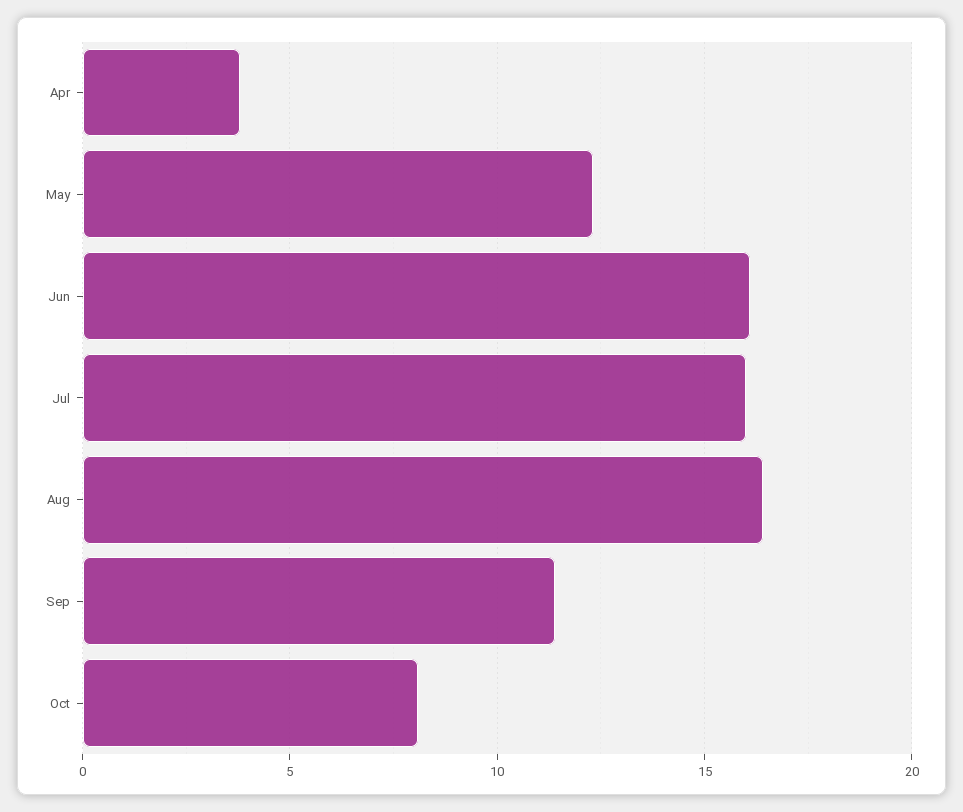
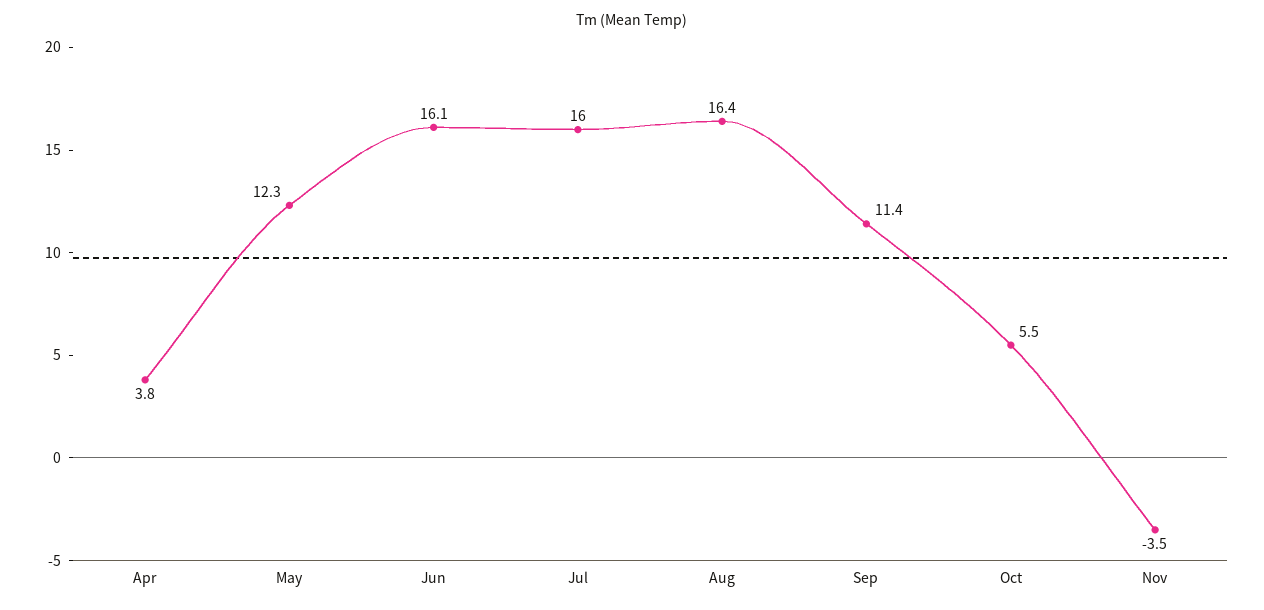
Oct: 8 -> 5.5
Nov: none -> -3.5

